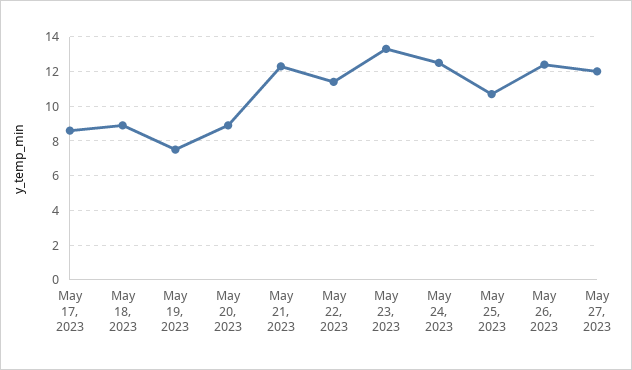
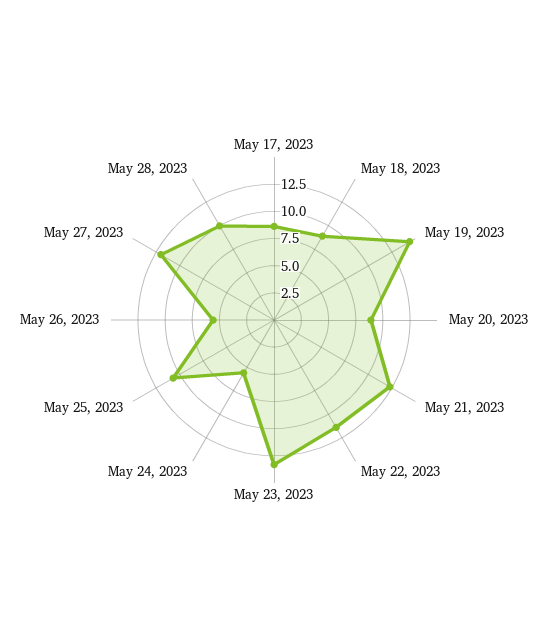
May 19, 2023: 7.5 -> 15
May 24, 2023: 12.5 -> 5
May 26, 2023: 12.5 -> 5
May 28, 2023: none -> 10

